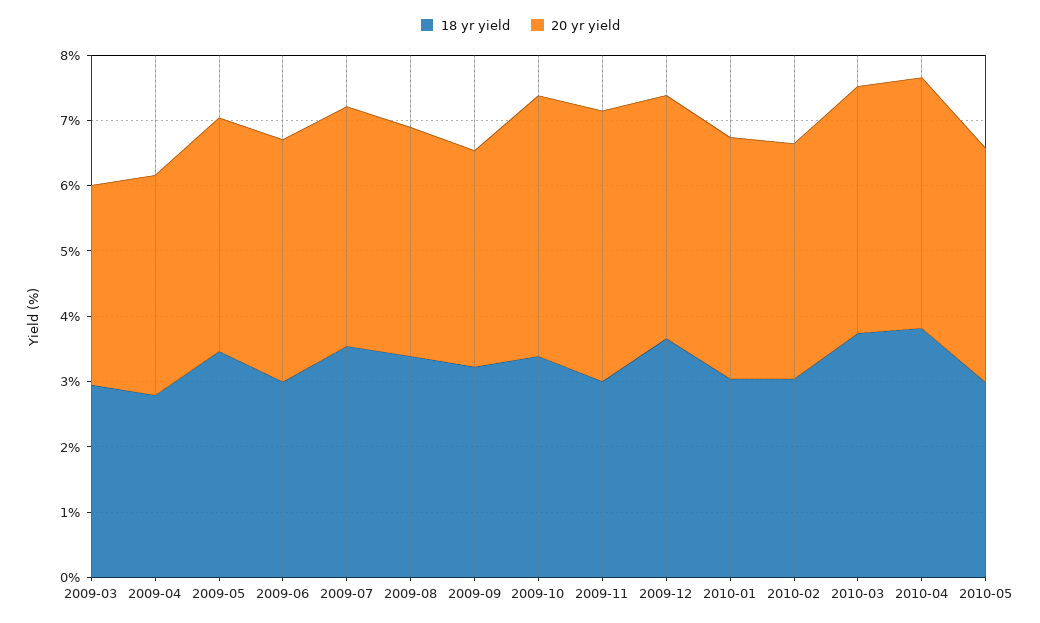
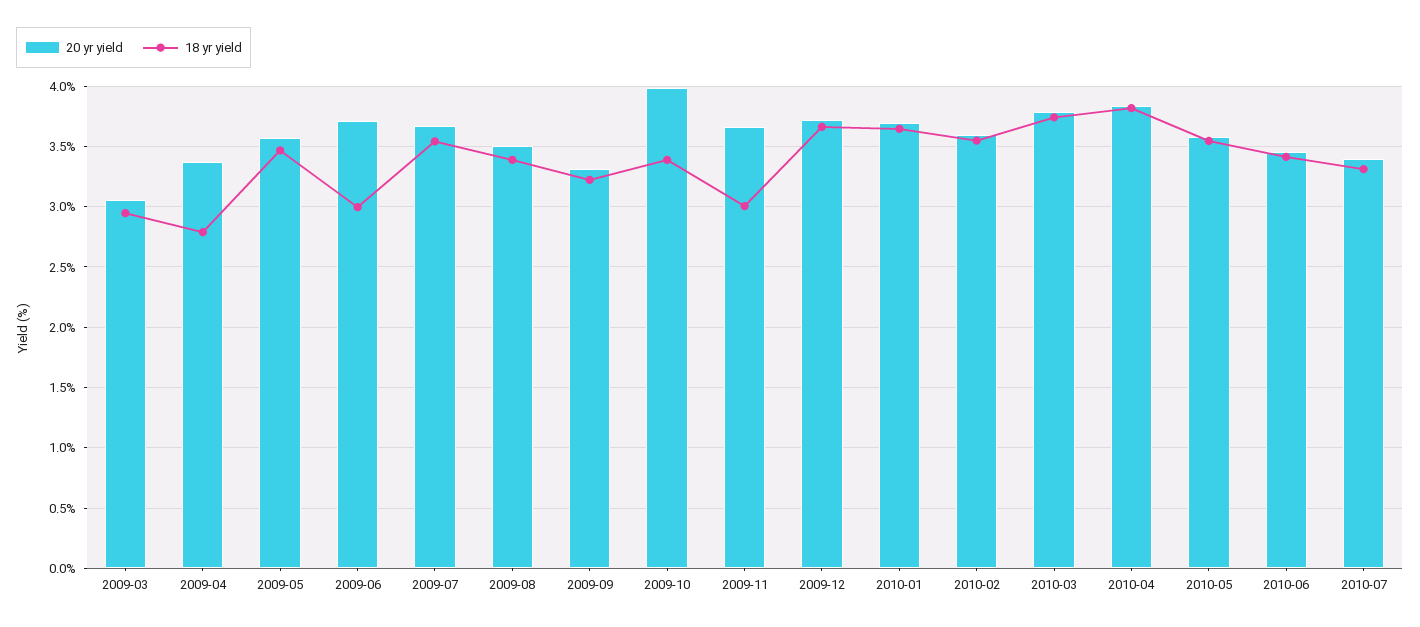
20 yr yield, 2009-11: 4.2 -> 3.65
18 yr yield, 2010-01: 3 -> 3.65
18 yr yield, 2010-02: 3 -> 3.55
18 yr yield, 2010-05: 3 -> 3.55
20 yr yield, 2010-06: none -> 3.45
18 yr yield, 2010-06: none -> 3.4
20 yr yield, 2010-07: none -> 3.4
18 yr yield, 2010-07: none -> 3.3

